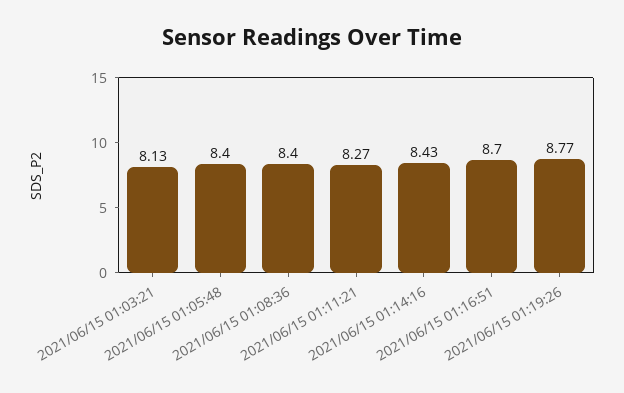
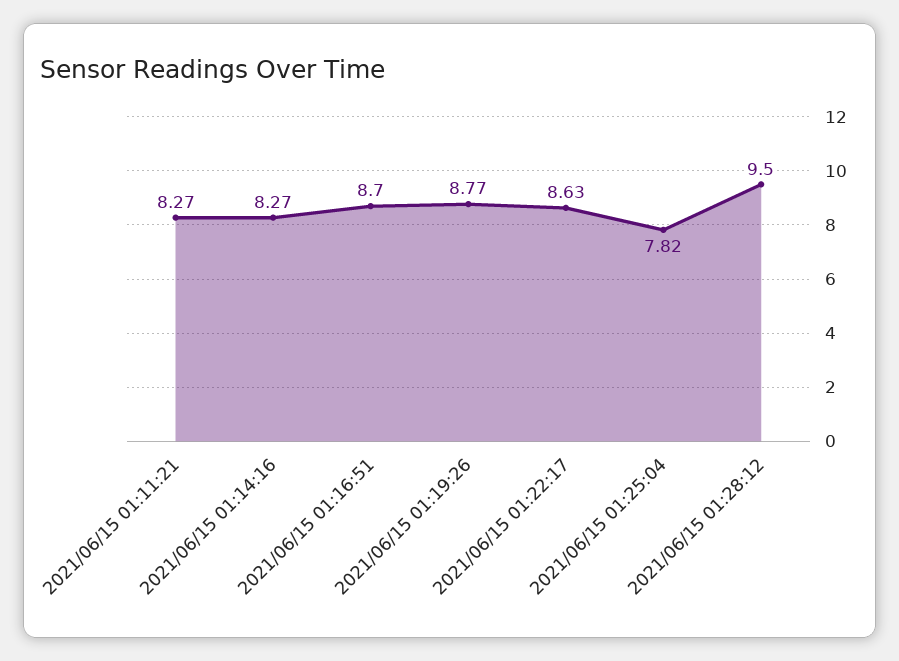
2021/06/15 01:03:21: 8.13 -> none
2021/06/15 01:05:48: 8.4 -> none
2021/06/15 01:08:36: 8.4 -> none
2021/06/15 01:14:16: 8.43 -> 8.27
2021/06/15 01:22:17: none -> 8.63
2021/06/15 01:25:04: none -> 7.82
2021/06/15 01:28:12: none -> 9.5

